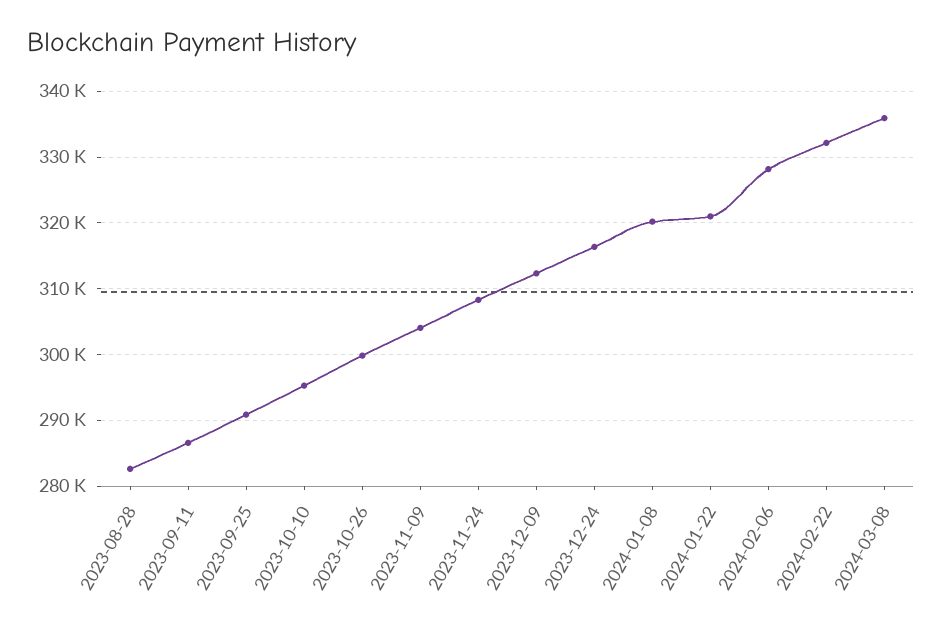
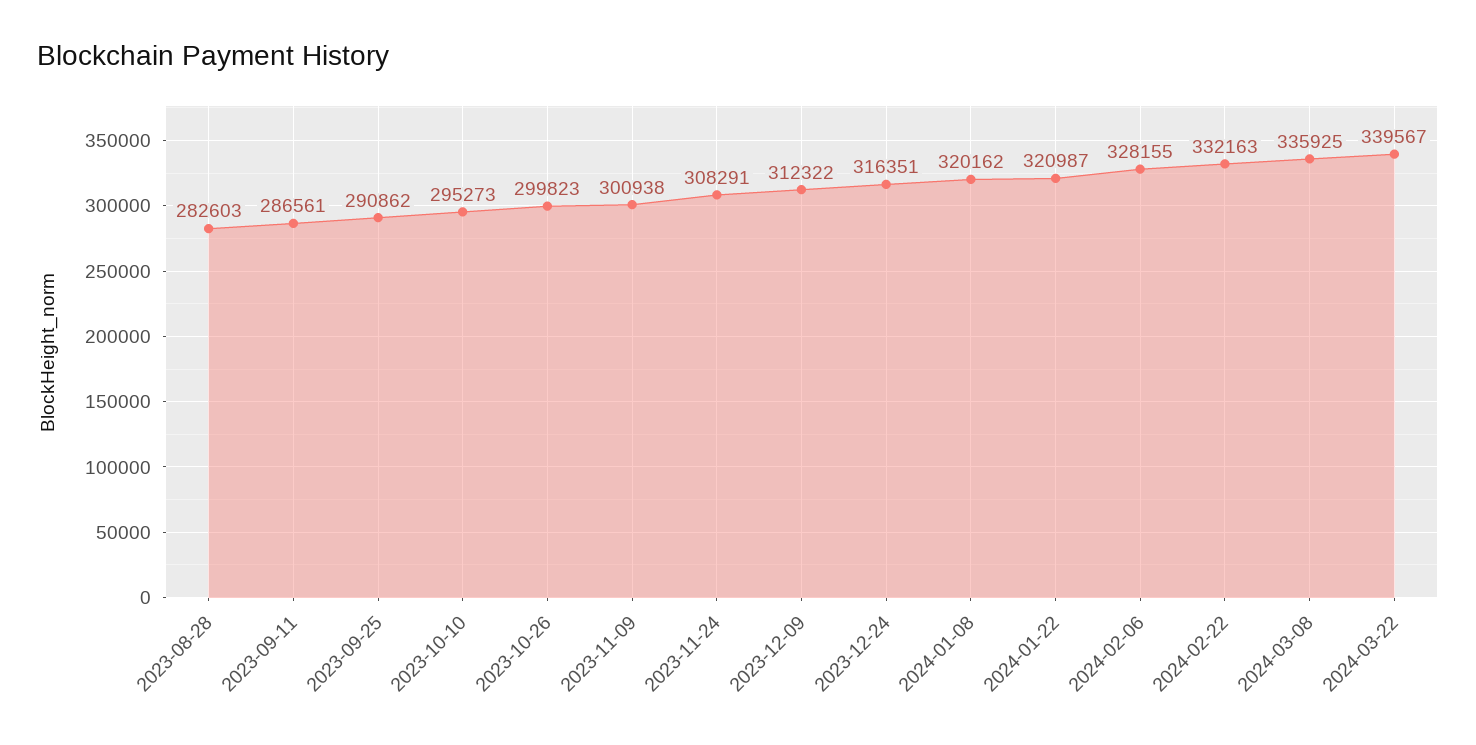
2023-11-09: 304000 -> 300938
2024-03-22: none -> 339567

